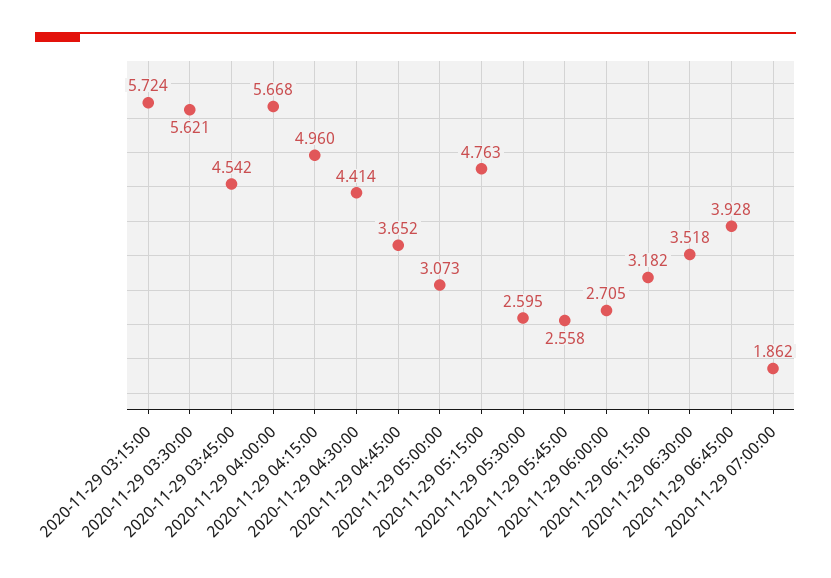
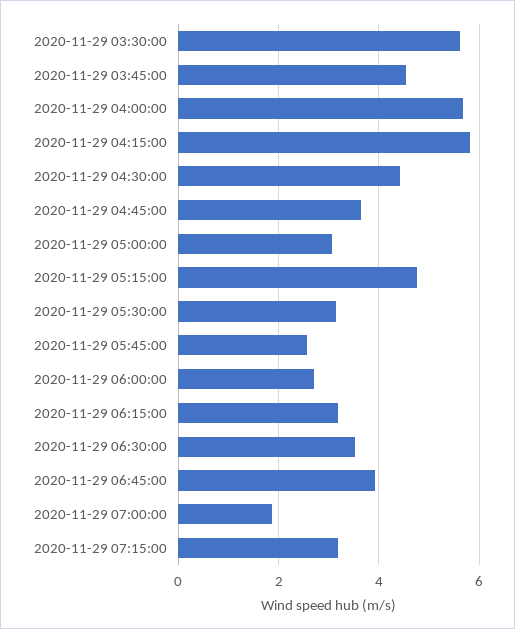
2020-11-29 03:15:00: 5.724 -> none
2020-11-29 04:15:00: 4.96 -> 5.8
2020-11-29 05:30:00: 2.595 -> 3.2
2020-11-29 07:15:00: none -> 3.2

